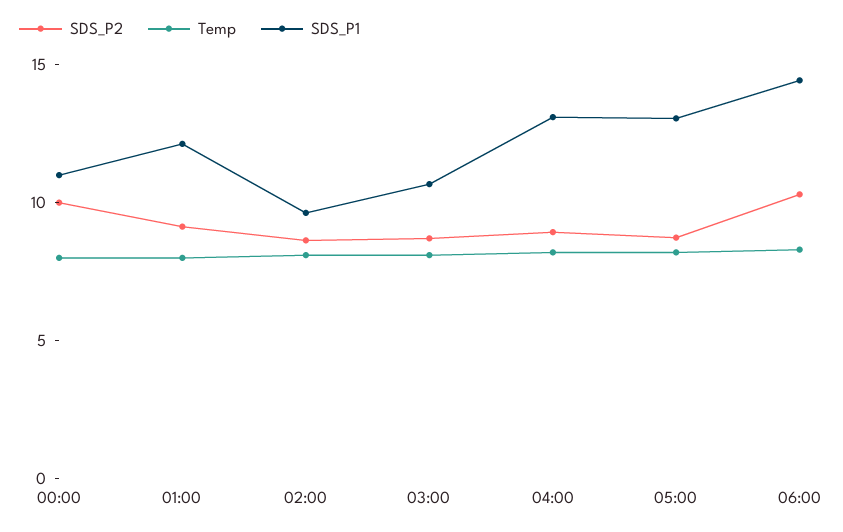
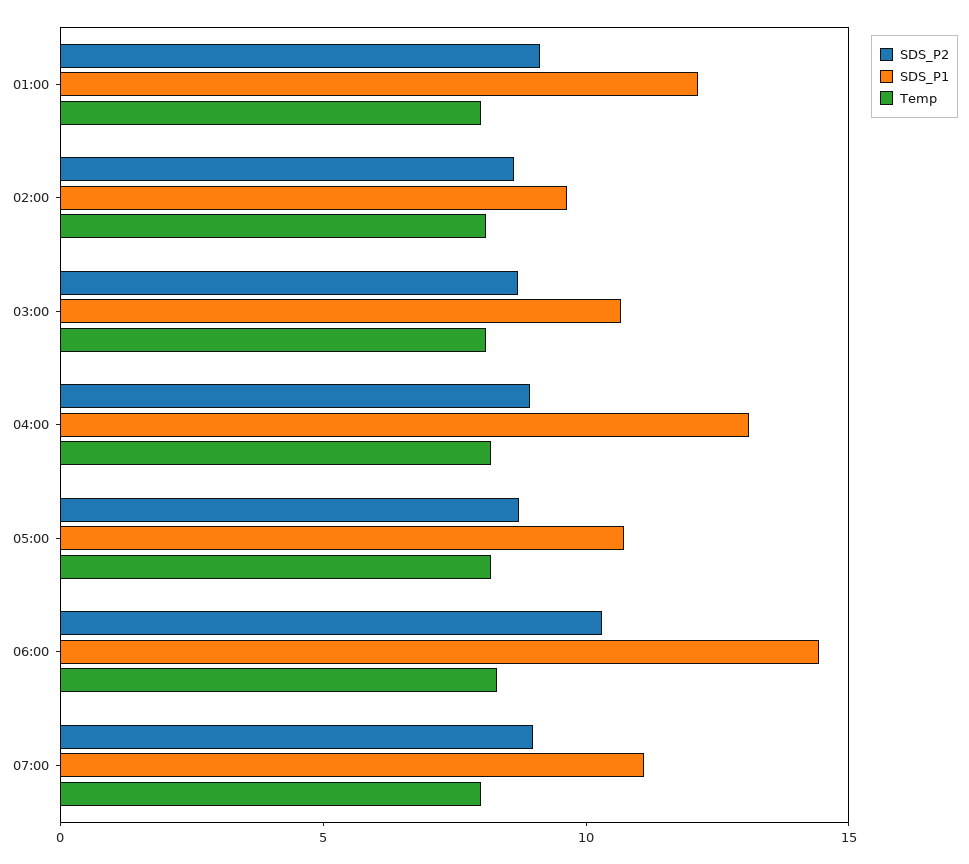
SDS_P2, 00:00: 10 -> none
Temp, 00:00: 8 -> none
SDS_P1, 00:00: 11 -> none
SDS_P1, 05:00: 13 -> 11
SDS_P2, 07:00: none -> 9
SDS_P1, 07:00: none -> 11
Temp, 07:00: none -> 8

